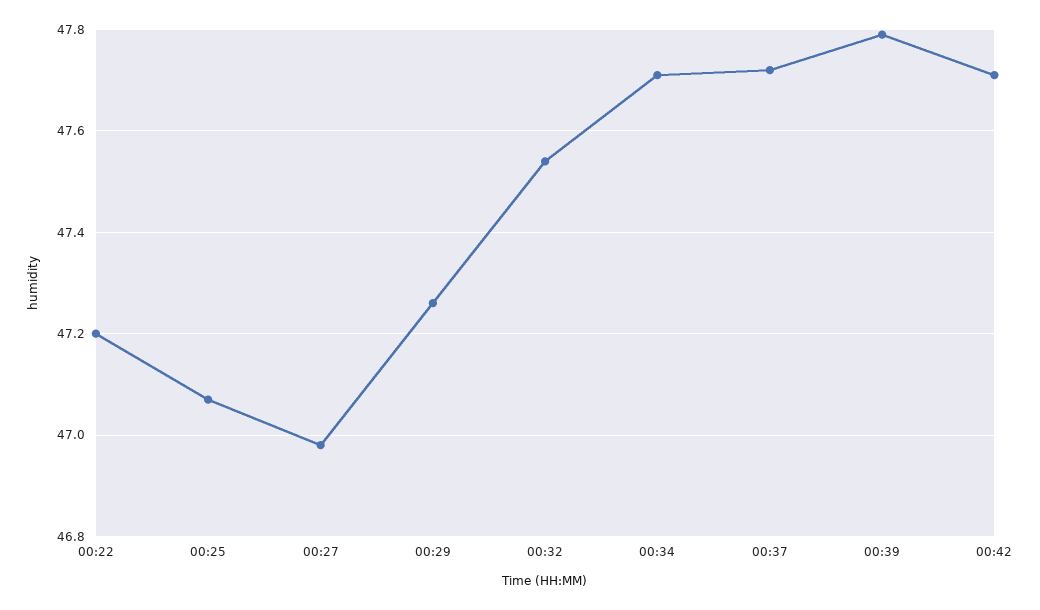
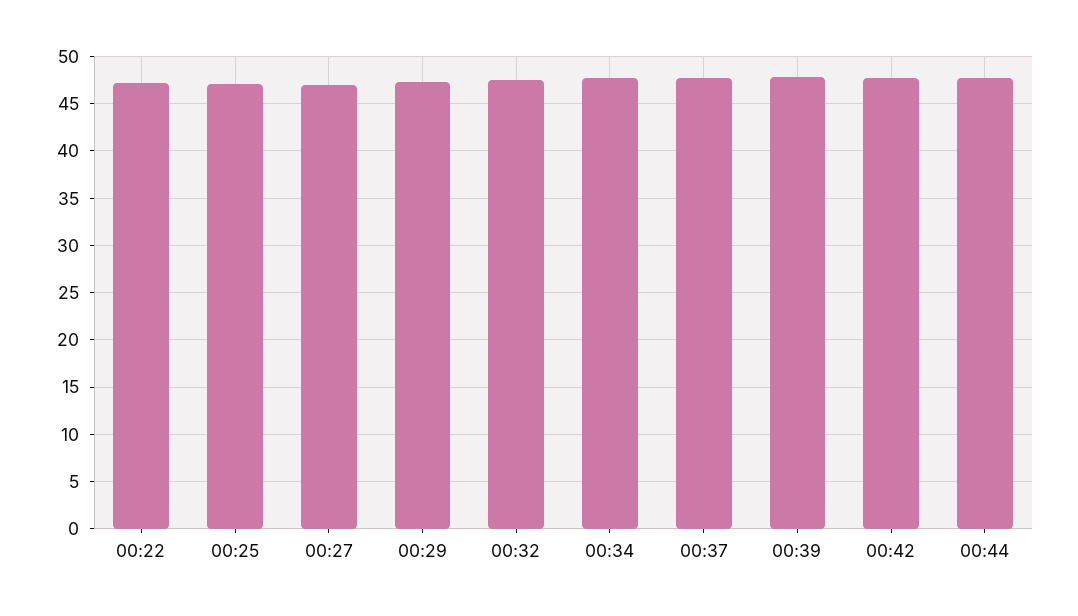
00:44: none -> 48

